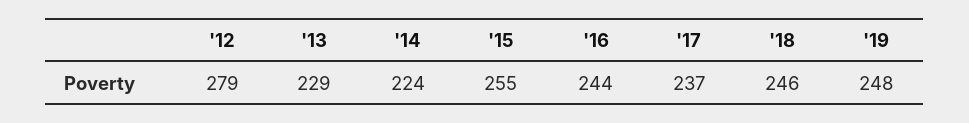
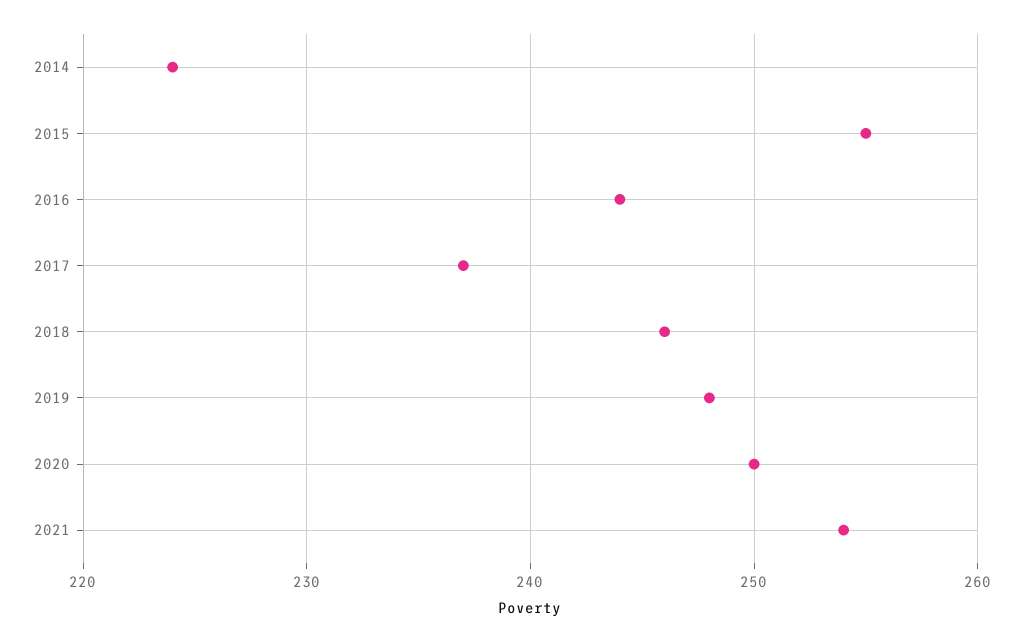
'12: 279 -> none
'13: 229 -> none
2020: none -> 250
2021: none -> 254

